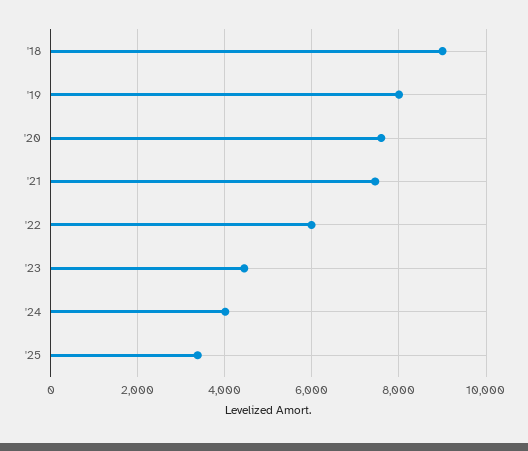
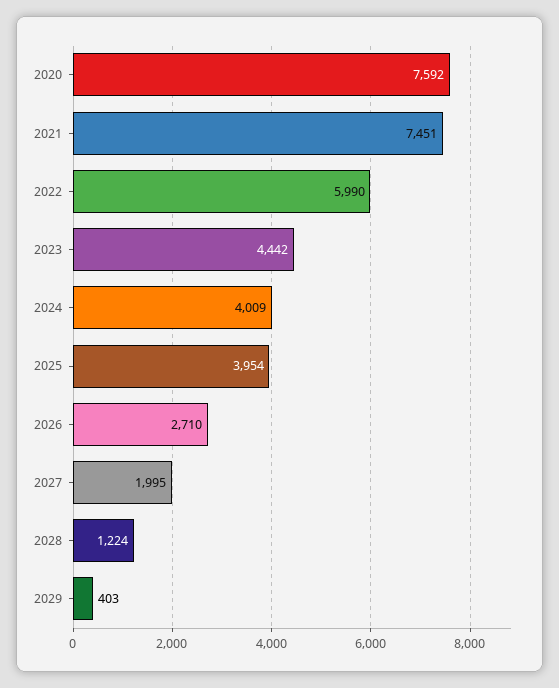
'18: 9000 -> none
'19: 8000 -> none
'25: 3400 -> 3954
2026: none -> 2710
2027: none -> 1995
2028: none -> 1224
2029: none -> 403

